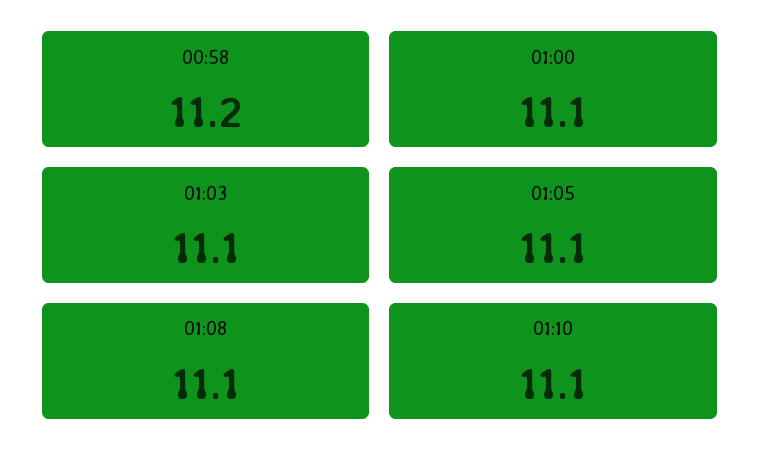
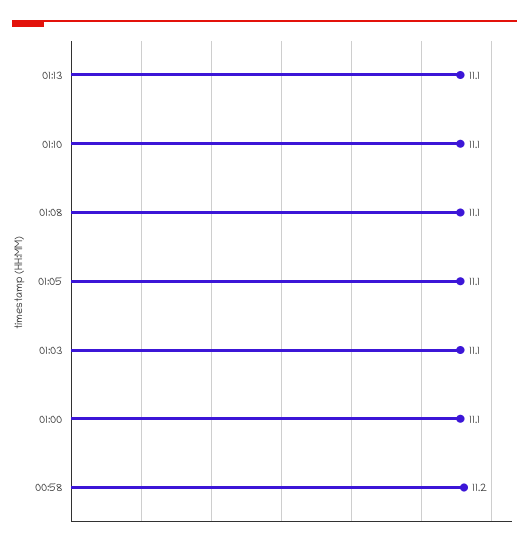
01:13: none -> 11.1

